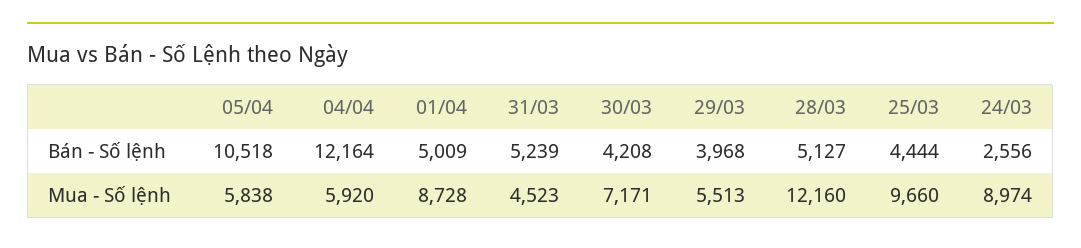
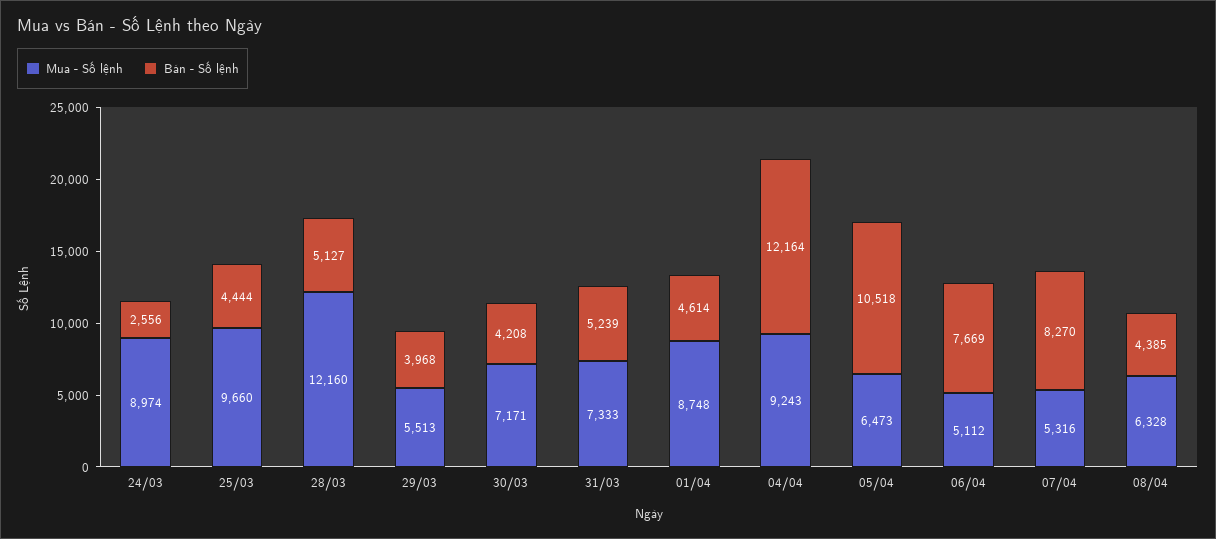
Bán - Số lệnh, 01/04: 5009 -> 4614
Mua - Số lệnh, 05/04: 5838 -> 6473
Mua - Số lệnh, 04/04: 5920 -> 9243
Mua - Số lệnh, 01/04: 8728 -> 8748
Mua - Số lệnh, 31/03: 4523 -> 7333
Mua - Số lệnh, 06/04: none -> 5112
Bán - Số lệnh, 06/04: none -> 7669
Mua - Số lệnh, 07/04: none -> 5316
Bán - Số lệnh, 07/04: none -> 8270
Mua - Số lệnh, 08/04: none -> 6328
Bán - Số lệnh, 08/04: none -> 4385

